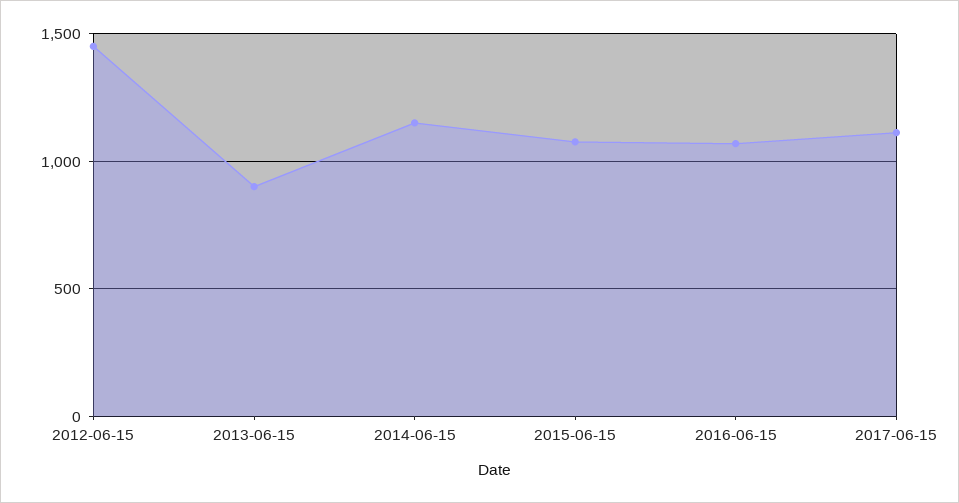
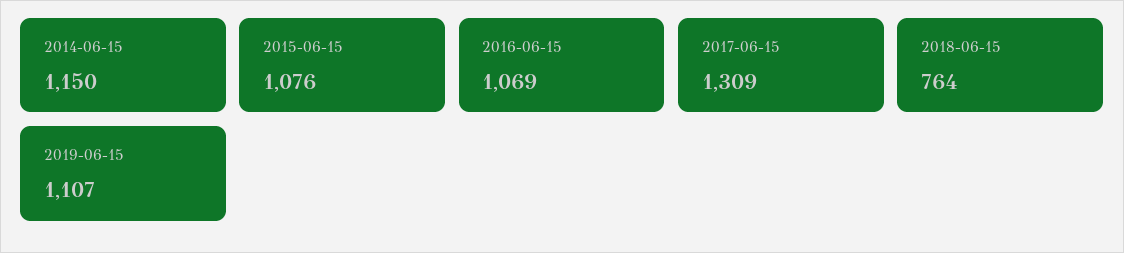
2012-06-15: 1450 -> none
2013-06-15: 900 -> none
2017-06-15: 1100 -> 1309
2018-06-15: none -> 764
2019-06-15: none -> 1107

